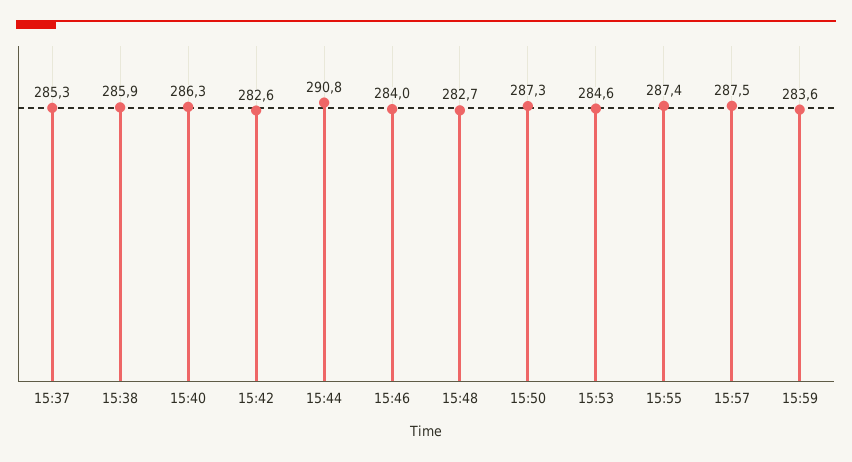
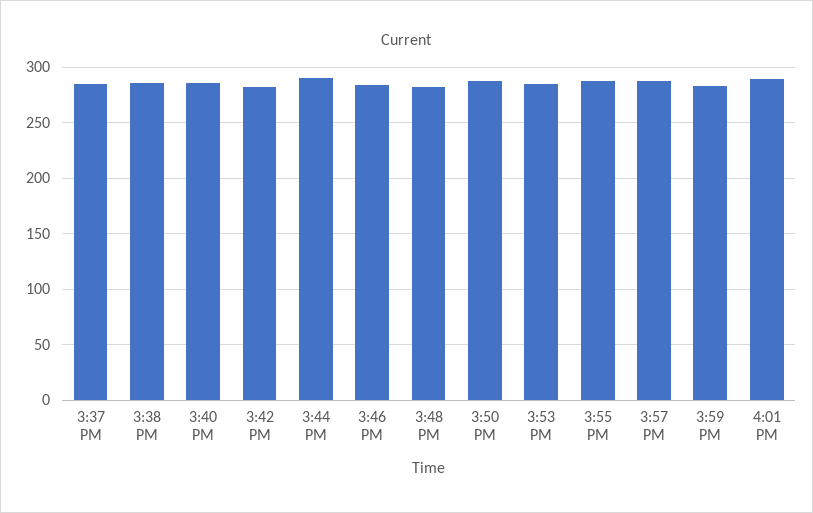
4:01 PM: none -> 290

